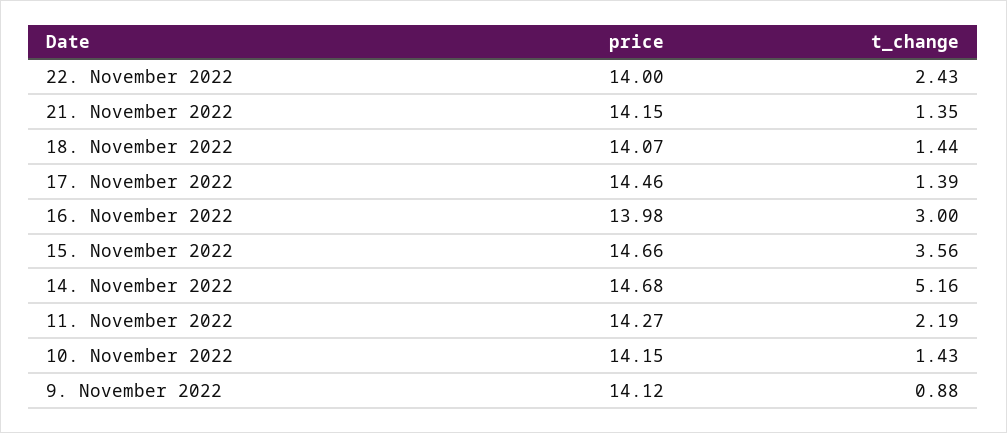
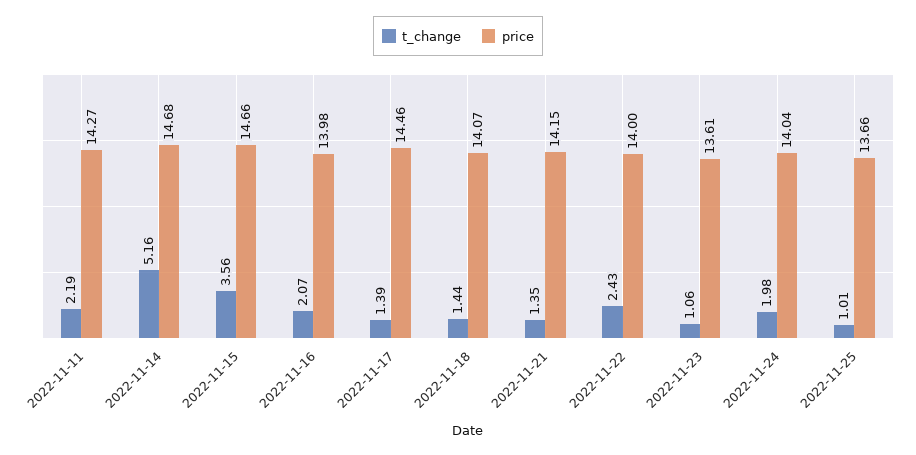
t_change, 16. November 2022: 3 -> 2.07
price, 10. November 2022: 14.15 -> none
t_change, 10. November 2022: 1.43 -> none
price, 9. November 2022: 14.12 -> none
t_change, 9. November 2022: 0.88 -> none
t_change, 2022-11-23: none -> 1.06
price, 2022-11-23: none -> 13.61
t_change, 2022-11-24: none -> 1.98
price, 2022-11-24: none -> 14.04
t_change, 2022-11-25: none -> 1.01
price, 2022-11-25: none -> 13.66

